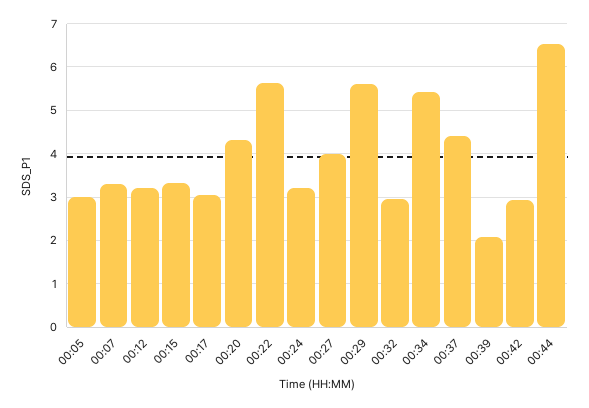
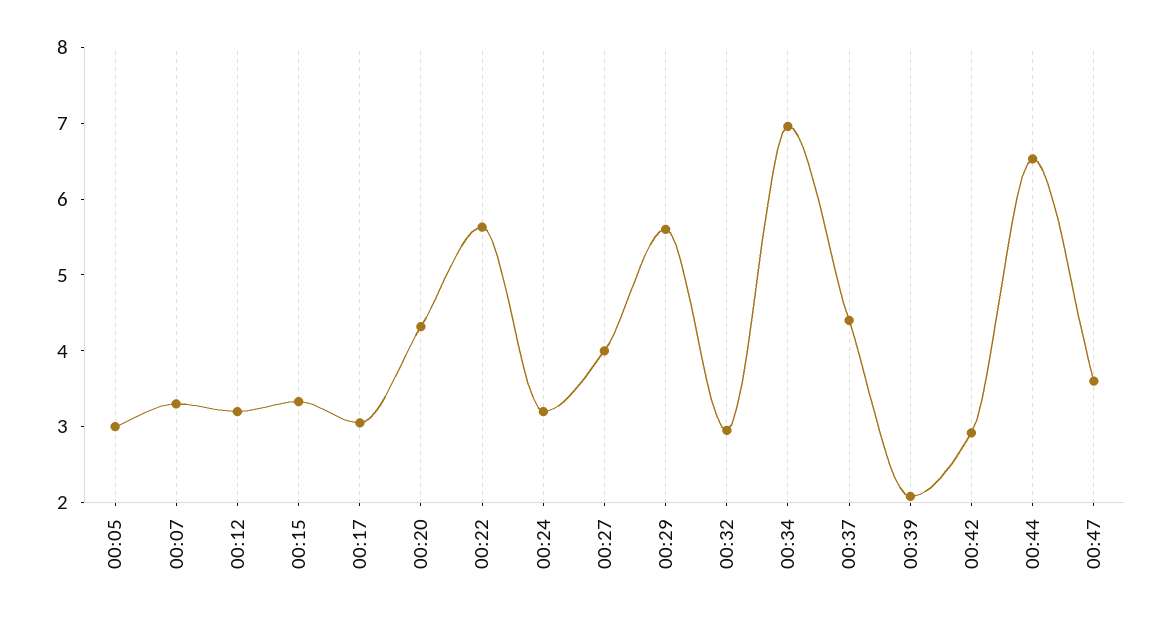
00:34: 5.4 -> 7
00:47: none -> 3.6

